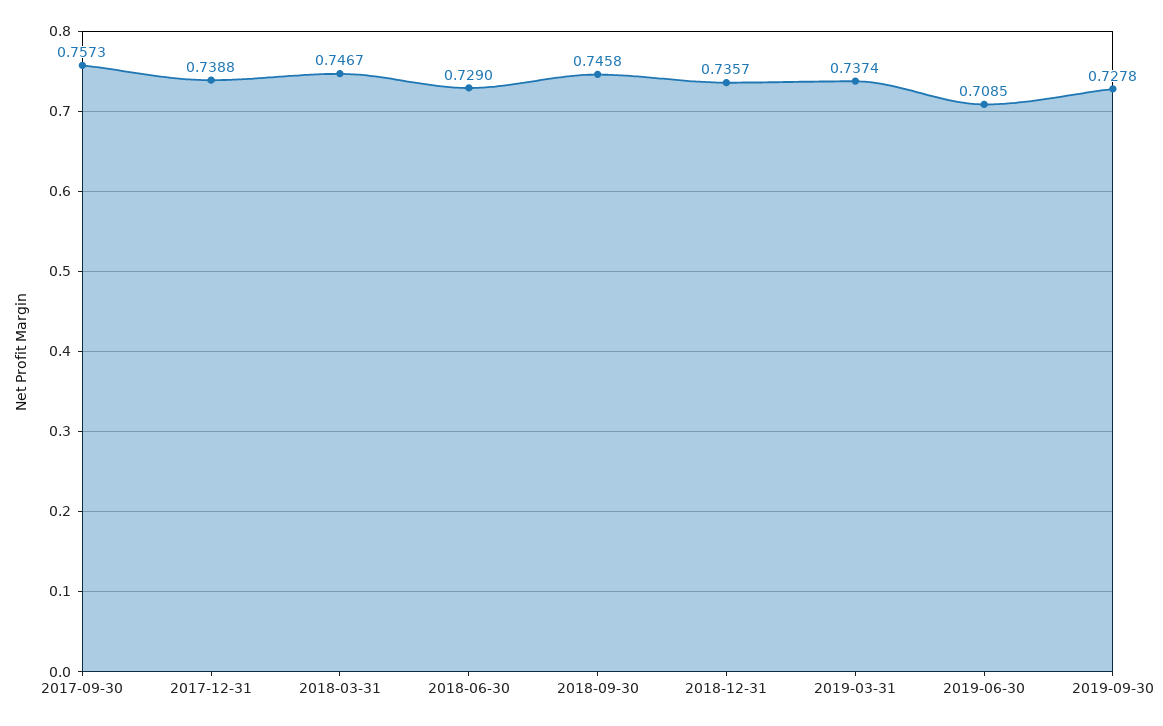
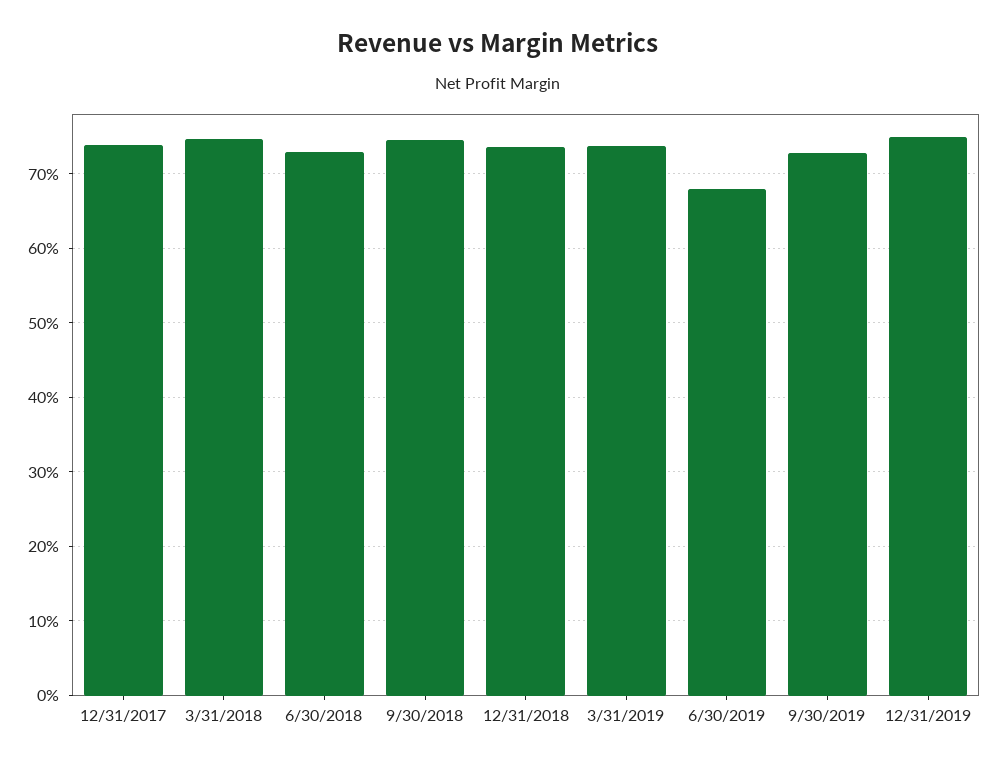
2017-09-30: 0.7573 -> none
2019-06-30: 0.7085 -> 0.68
12/31/2019: none -> 0.75

